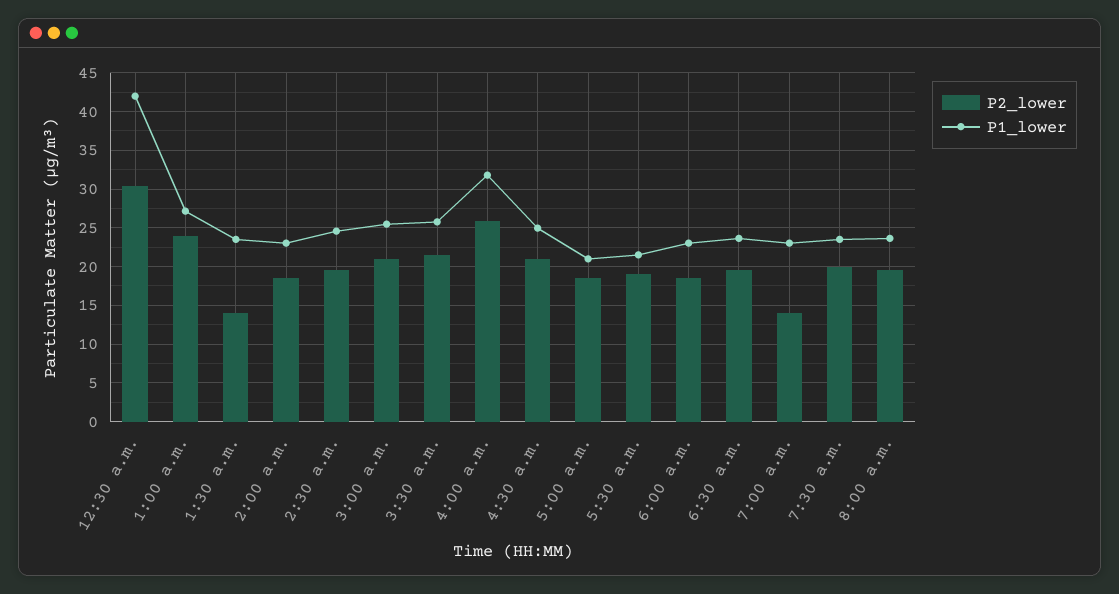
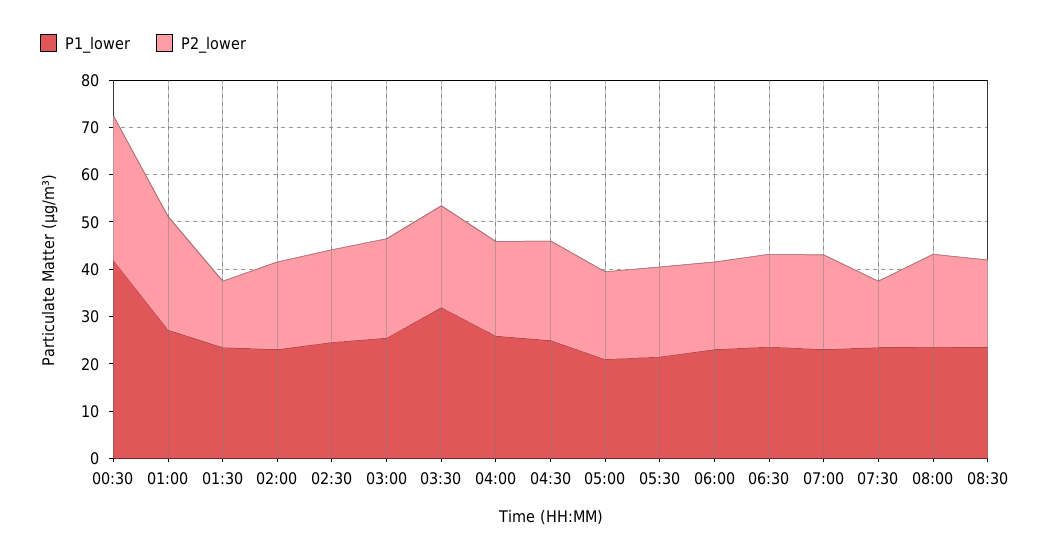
P1_lower, 3:30 a.m.: 26 -> 32
P2_lower, 4:00 a.m.: 26 -> 20
P1_lower, 4:00 a.m.: 32 -> 26
P2_lower, 7:00 a.m.: 14 -> 20
P2_lower, 7:30 a.m.: 20 -> 14
P1_lower, 08:30: none -> 24
P2_lower, 08:30: none -> 18

